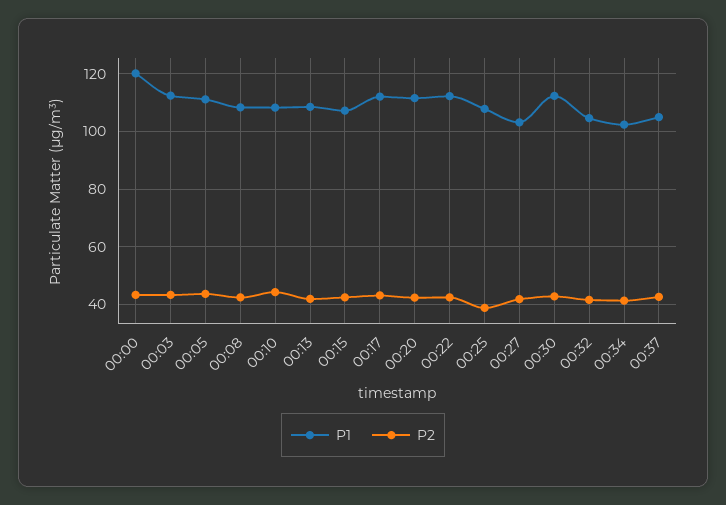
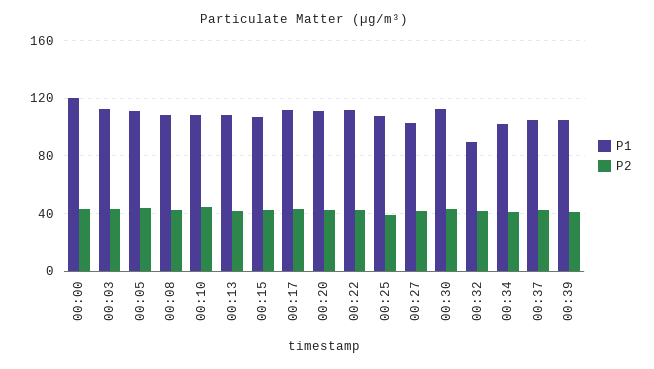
P1, 00:32: 105 -> 90
P1, 00:39: none -> 105
P2, 00:39: none -> 40

